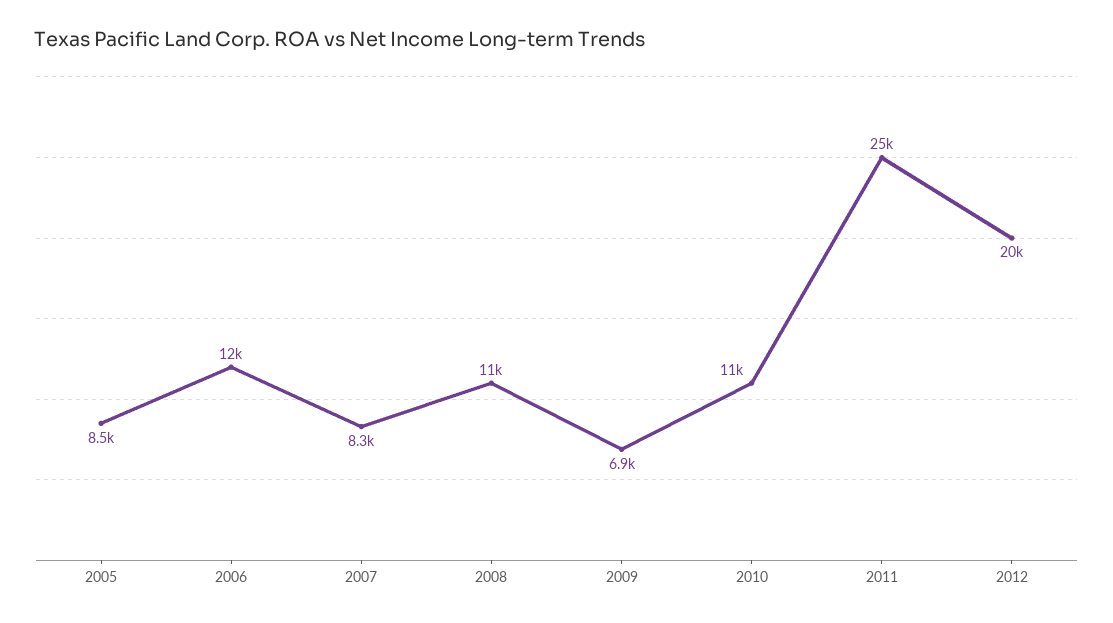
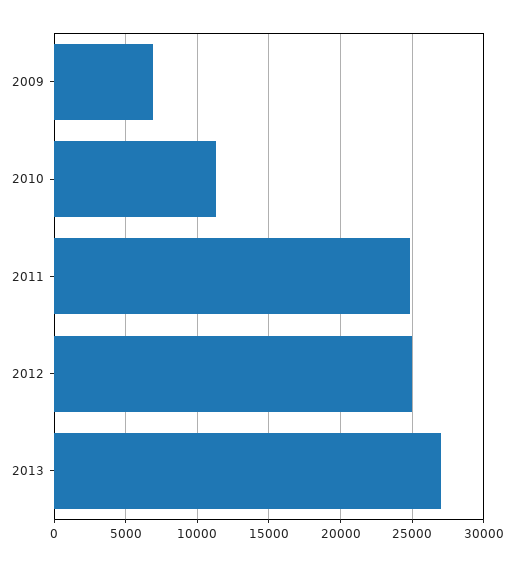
2005: 8500 -> none
2006: 12000 -> none
2007: 8300 -> none
2008: 11000 -> none
2012: 20000 -> 25000
2013: none -> 27000

